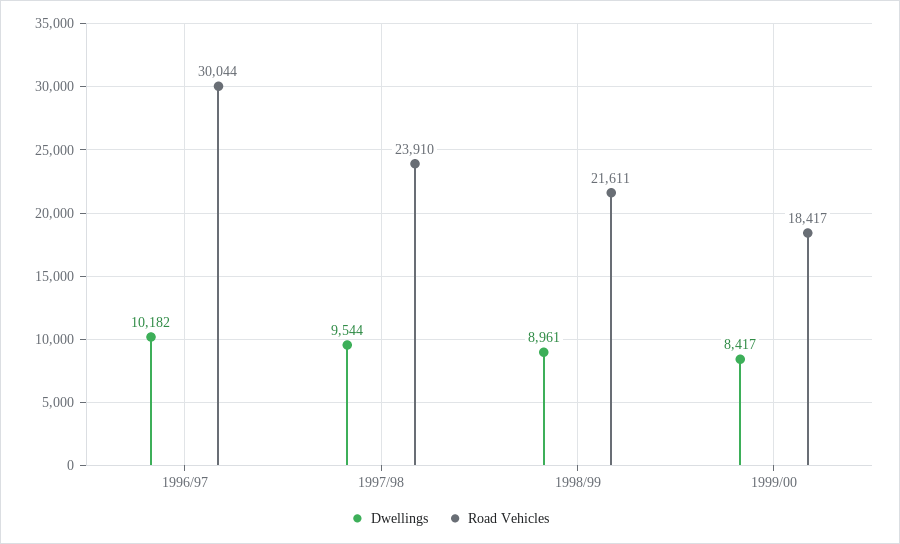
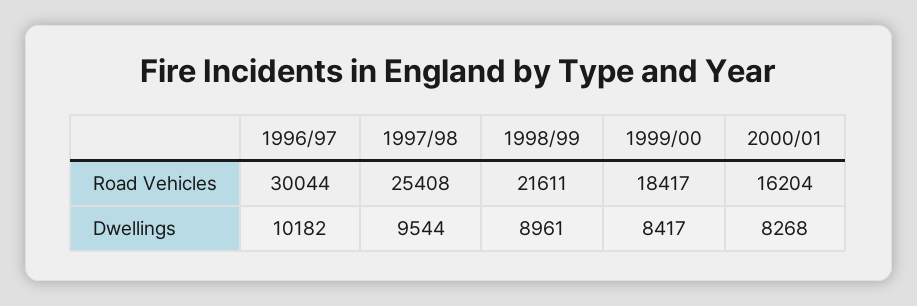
Road Vehicles, 1997/98: 23910 -> 25408
Road Vehicles, 2000/01: none -> 16204
Dwellings, 2000/01: none -> 8268

